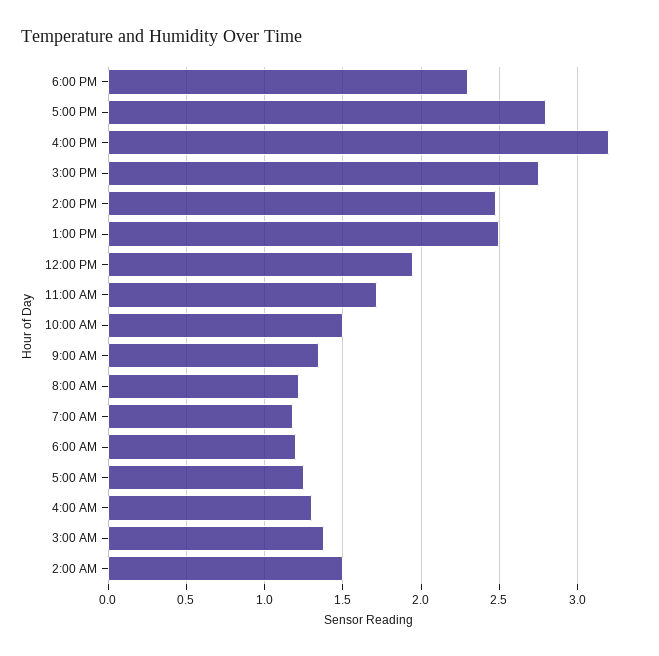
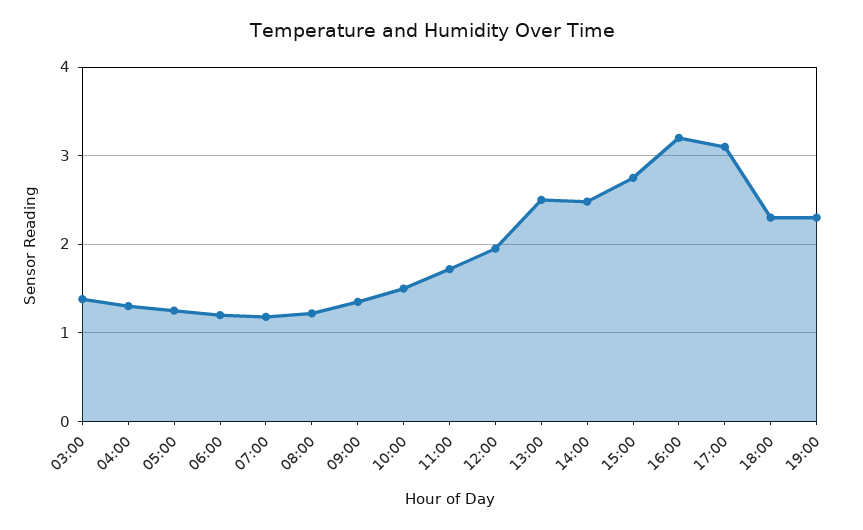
5:00 PM: 2.8 -> 3.1
2:00 AM: 1.5 -> none
19:00: none -> 2.3

